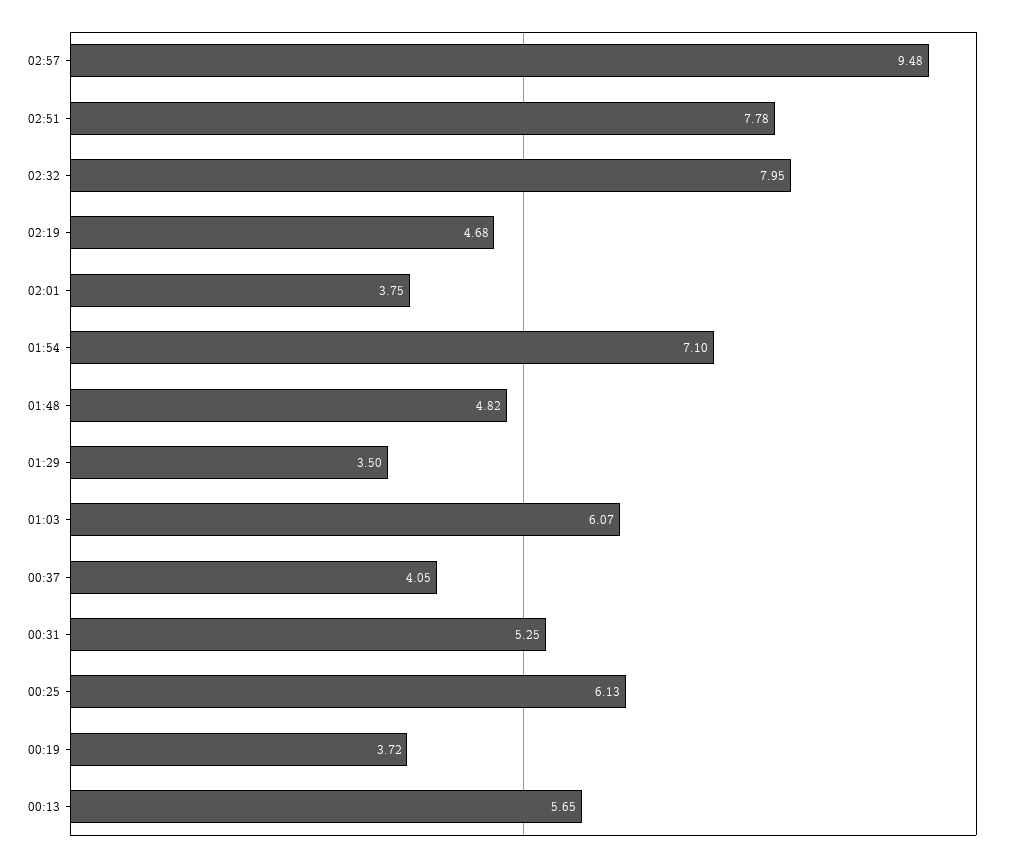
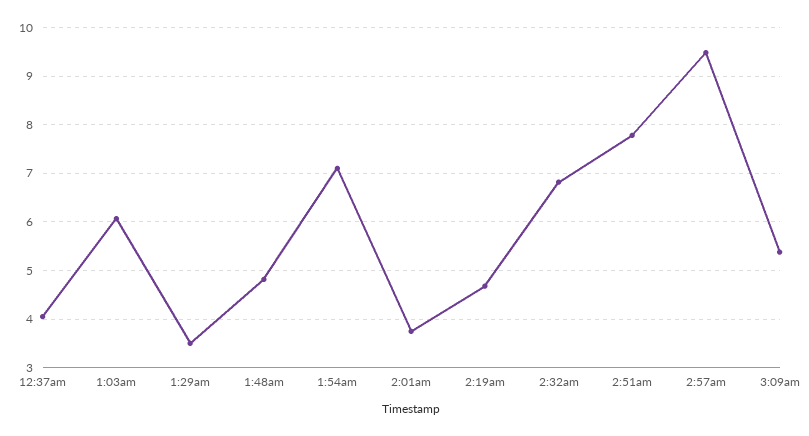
02:32: 7.95 -> 6.8
00:31: 5.25 -> none
00:25: 6.13 -> none
00:19: 3.72 -> none
00:13: 5.65 -> none
3:09am: none -> 5.4

